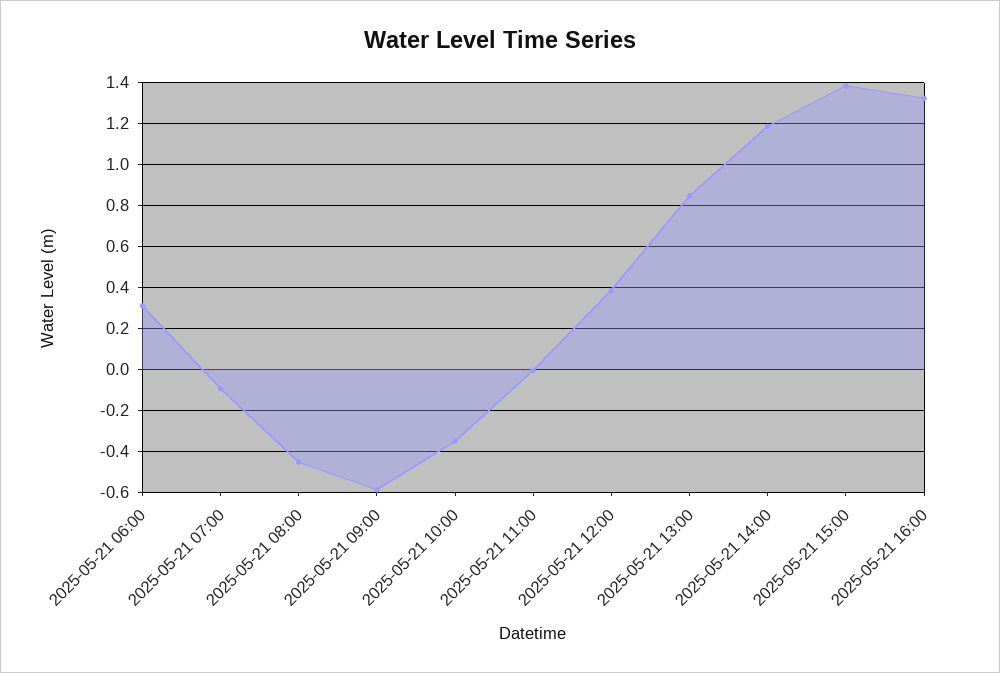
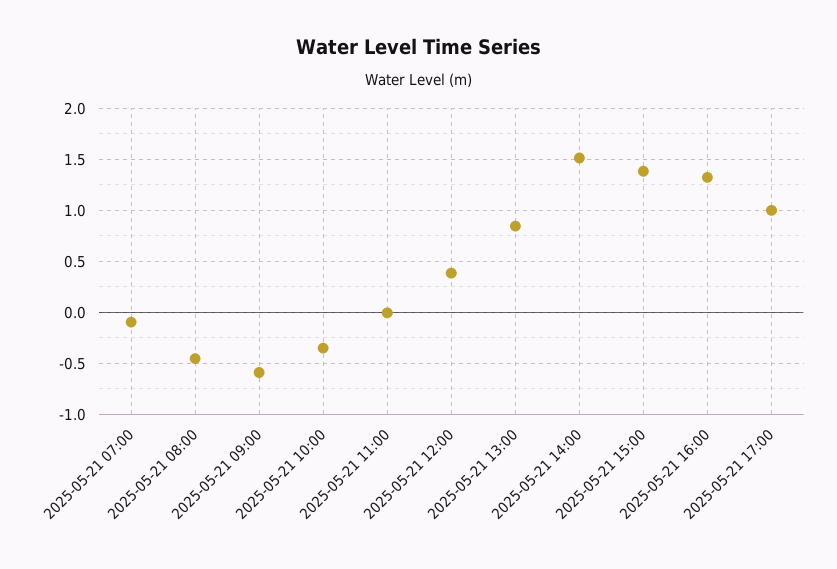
2025-05-21 06:00: 0.3 -> none
2025-05-21 14:00: 1.2 -> 1.5
2025-05-21 17:00: none -> 1

